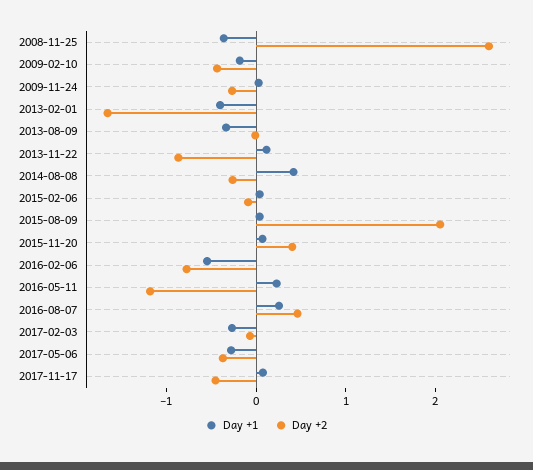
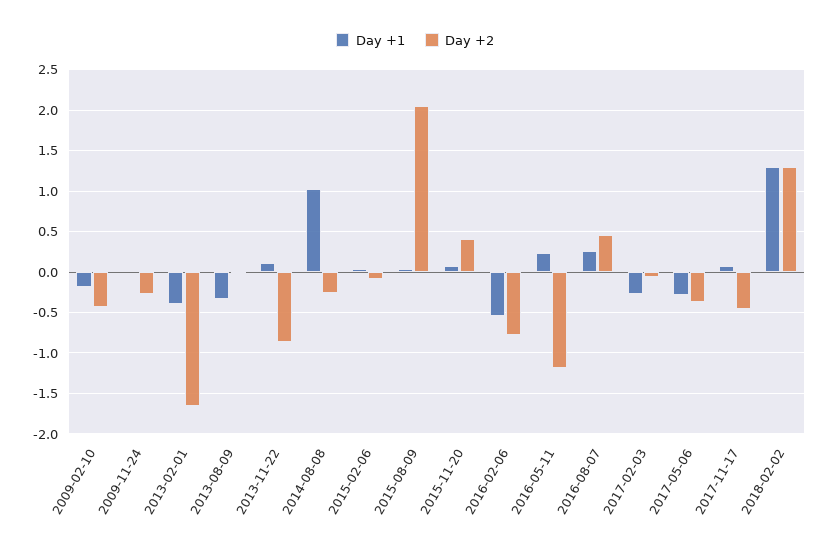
Day +1, 2008-11-25: -0.4 -> none
Day +2, 2008-11-25: 2.6 -> none
Day +1, 2014-08-08: 0.4 -> 1
Day +1, 2018-02-02: none -> 1.3
Day +2, 2018-02-02: none -> 1.3

